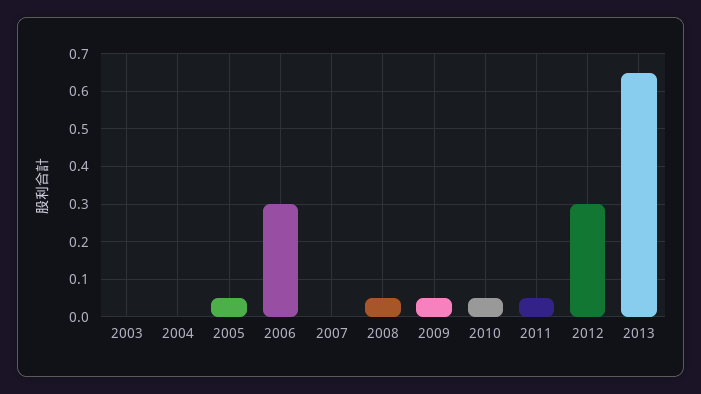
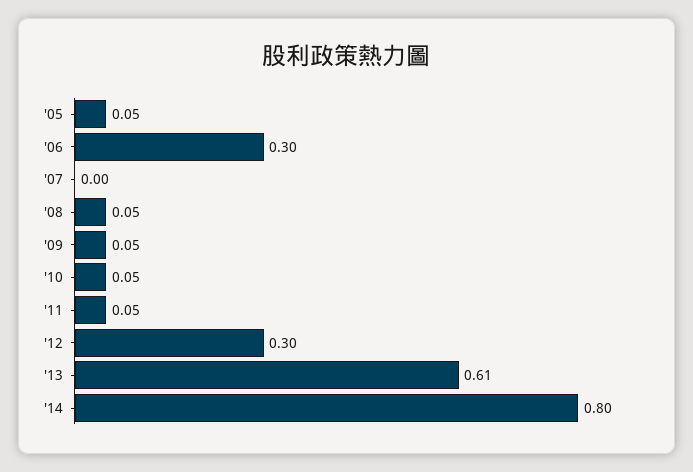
2003: 0 -> none
2004: 0 -> none
2013: 0.65 -> 0.61
'14: none -> 0.8

